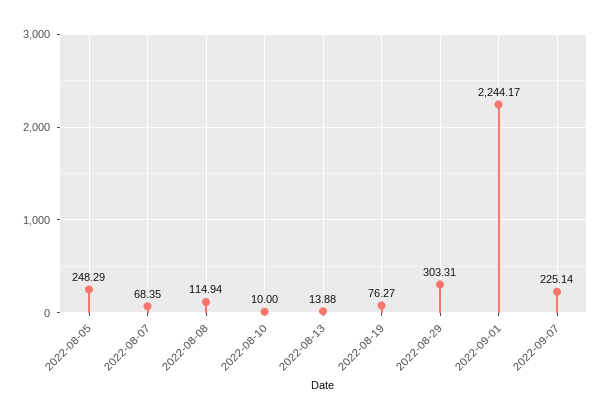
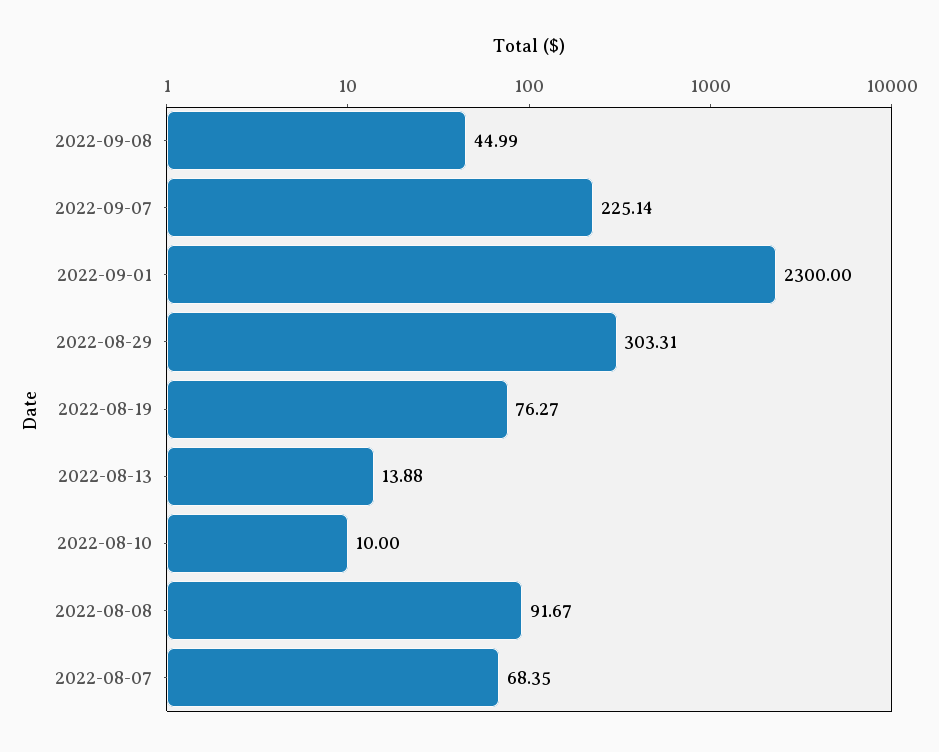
2022-08-05: 248.29 -> none
2022-08-08: 114.94 -> 91.67
2022-09-01: 2244.17 -> 2300
2022-09-08: none -> 44.99

